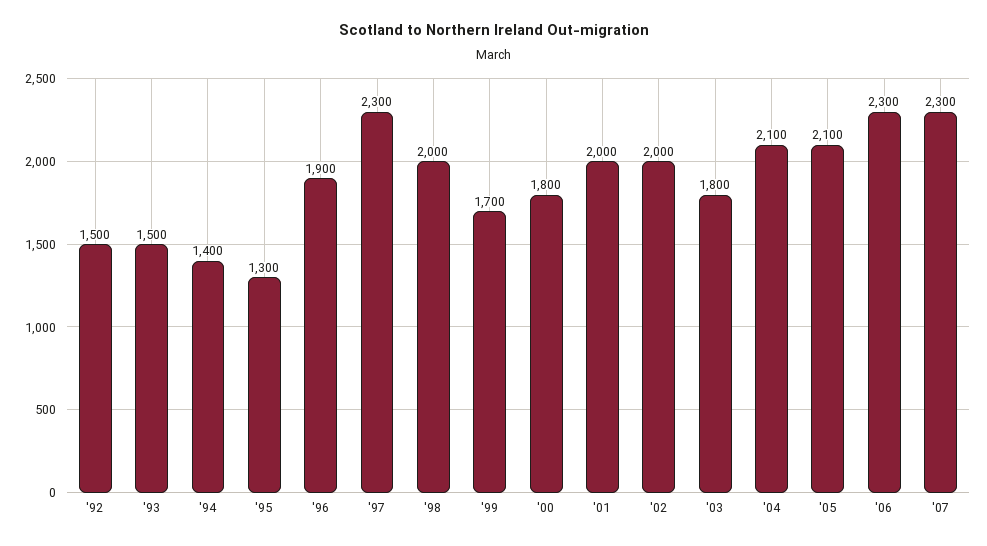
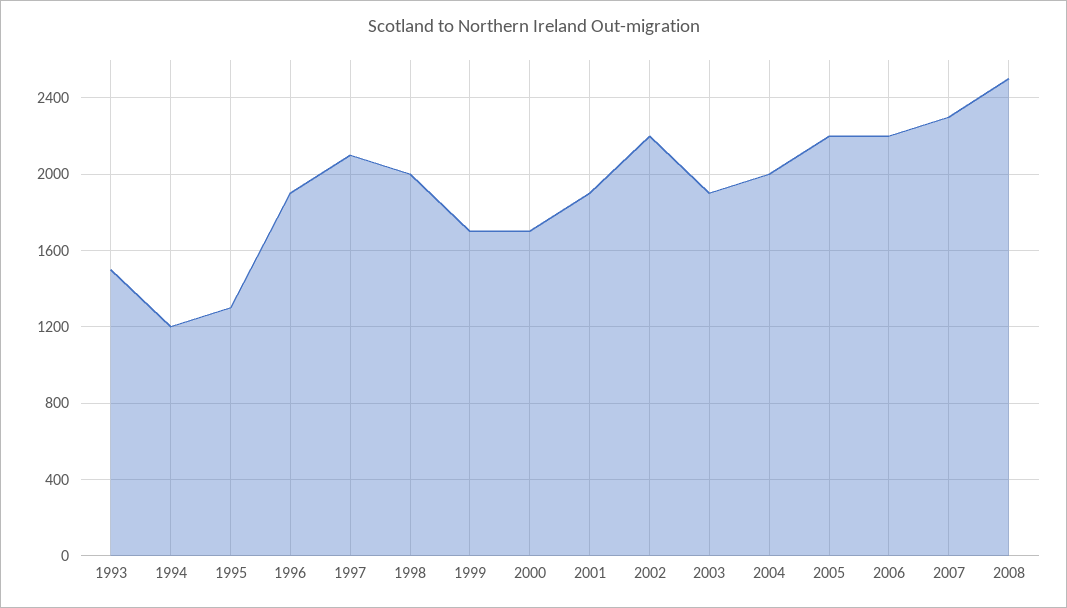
'92: 1500 -> none
'94: 1400 -> 1200
'97: 2300 -> 2100
'00: 1800 -> 1700
'01: 2000 -> 1900
'02: 2000 -> 2200
'03: 1800 -> 1900
'04: 2100 -> 2000
'05: 2100 -> 2200
'06: 2300 -> 2200
2008: none -> 2500

